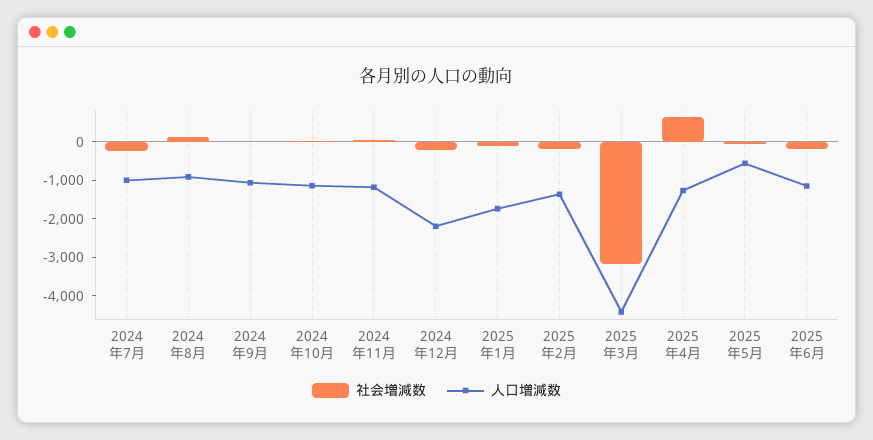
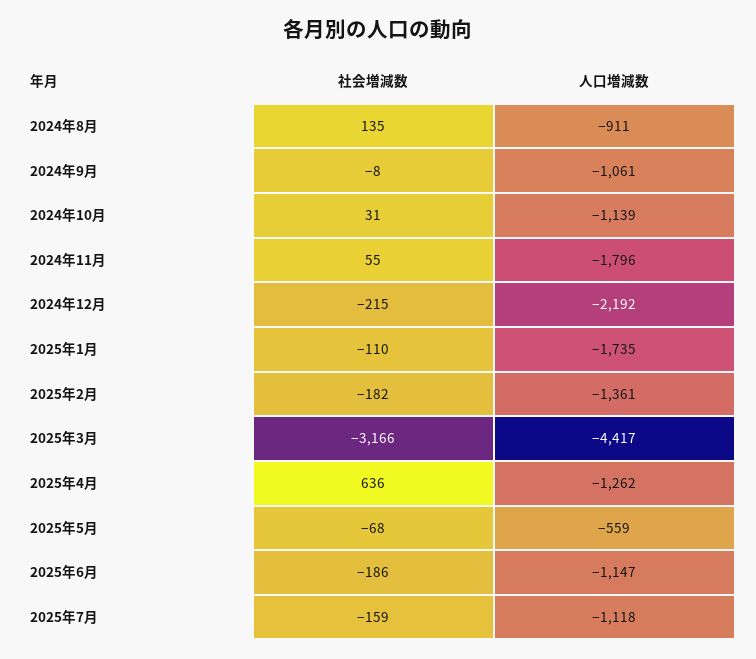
社会増減数, 2024年7月: -250 -> none
人口増減数, 2024年7月: -1000 -> none
人口増減数, 2024年11月: -1250 -> -1796
社会増減数, 2025年7月: none -> -159
人口増減数, 2025年7月: none -> -1118

